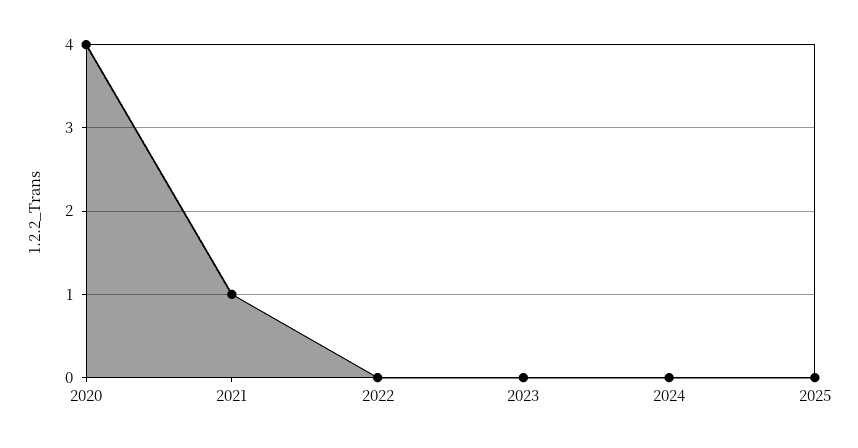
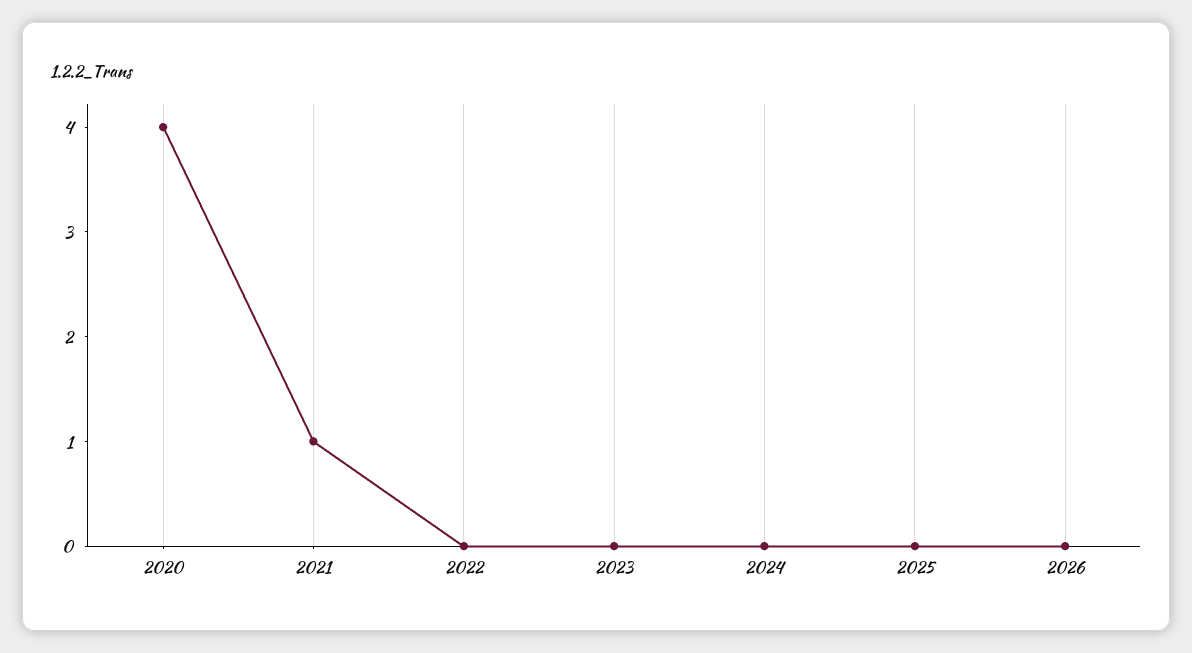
2026: none -> 0

